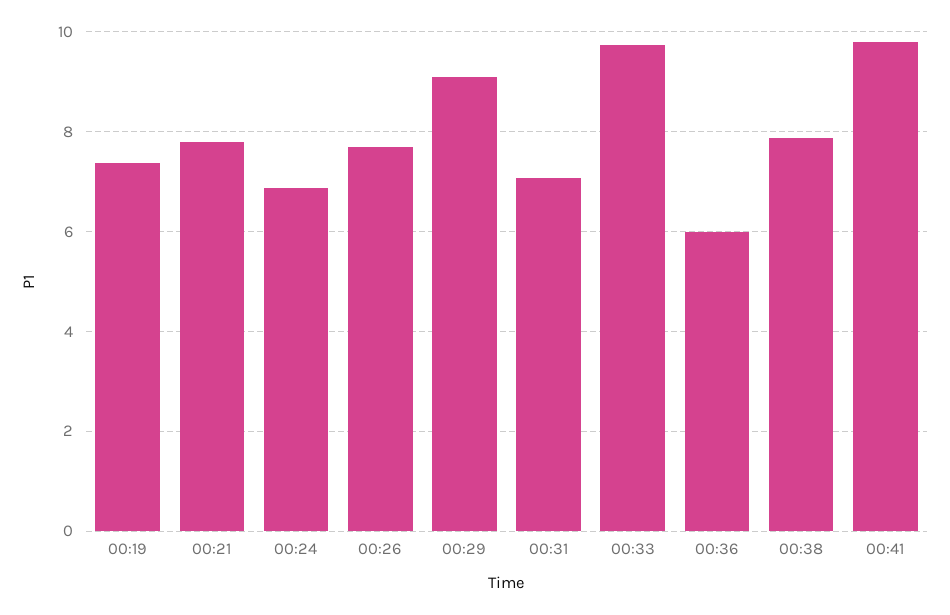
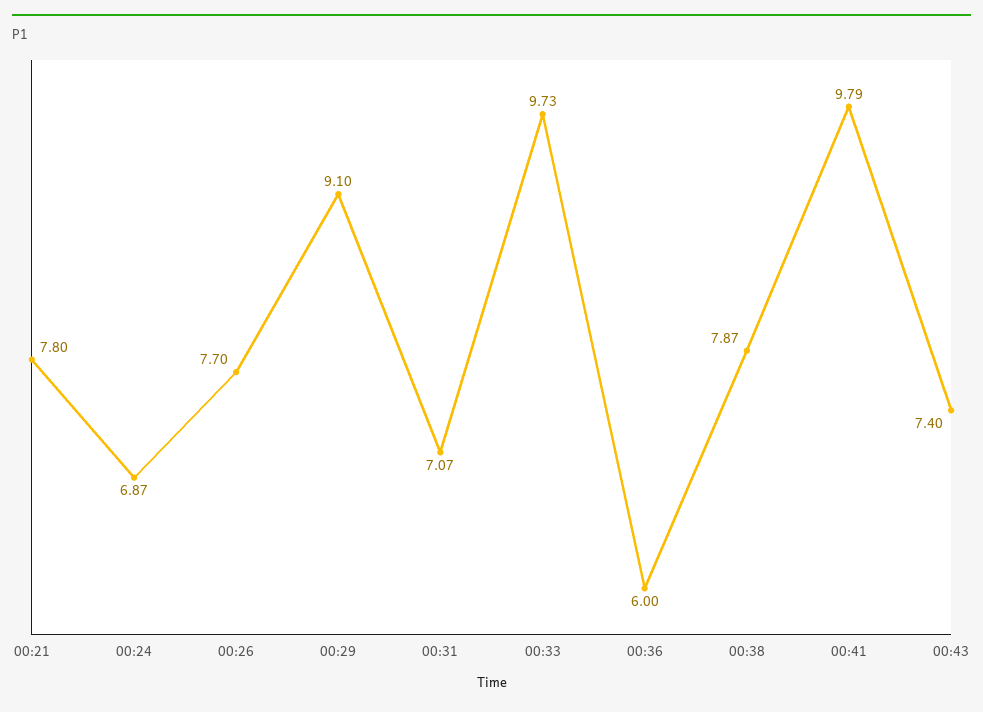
00:19: 7.4 -> none
00:43: none -> 7.4

